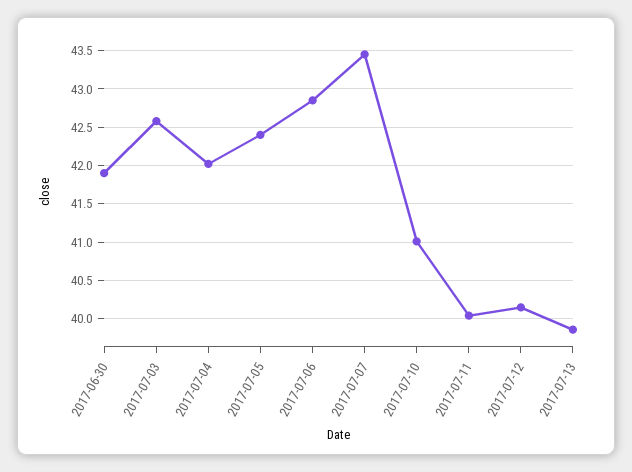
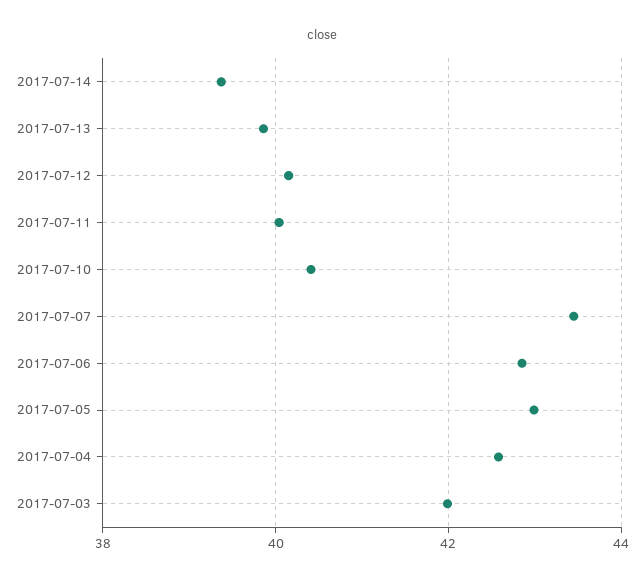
2017-06-30: 41.9 -> none
2017-07-03: 42.6 -> 42
2017-07-04: 42 -> 42.6
2017-07-05: 42.4 -> 43
2017-07-10: 41 -> 40.4
2017-07-14: none -> 39.4

